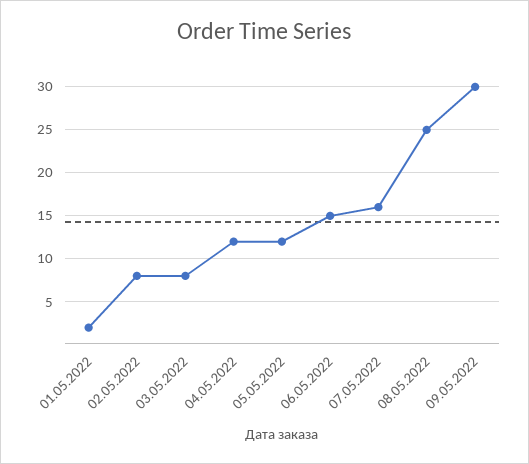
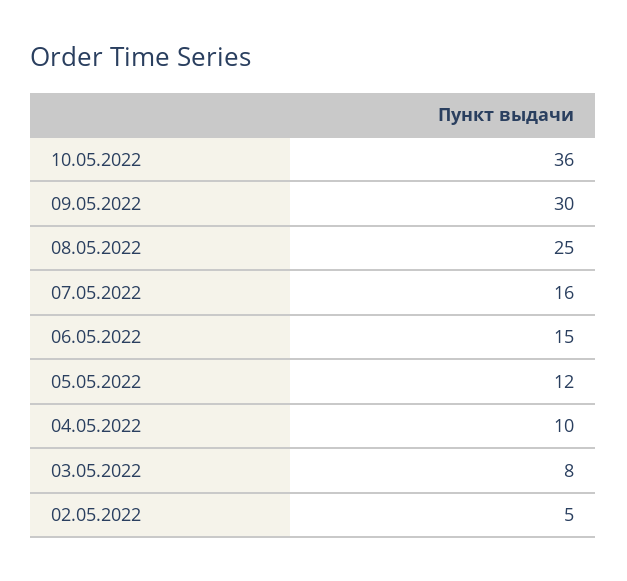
01.05.2022: 2 -> none
02.05.2022: 8 -> 5
04.05.2022: 12 -> 10
10.05.2022: none -> 36

